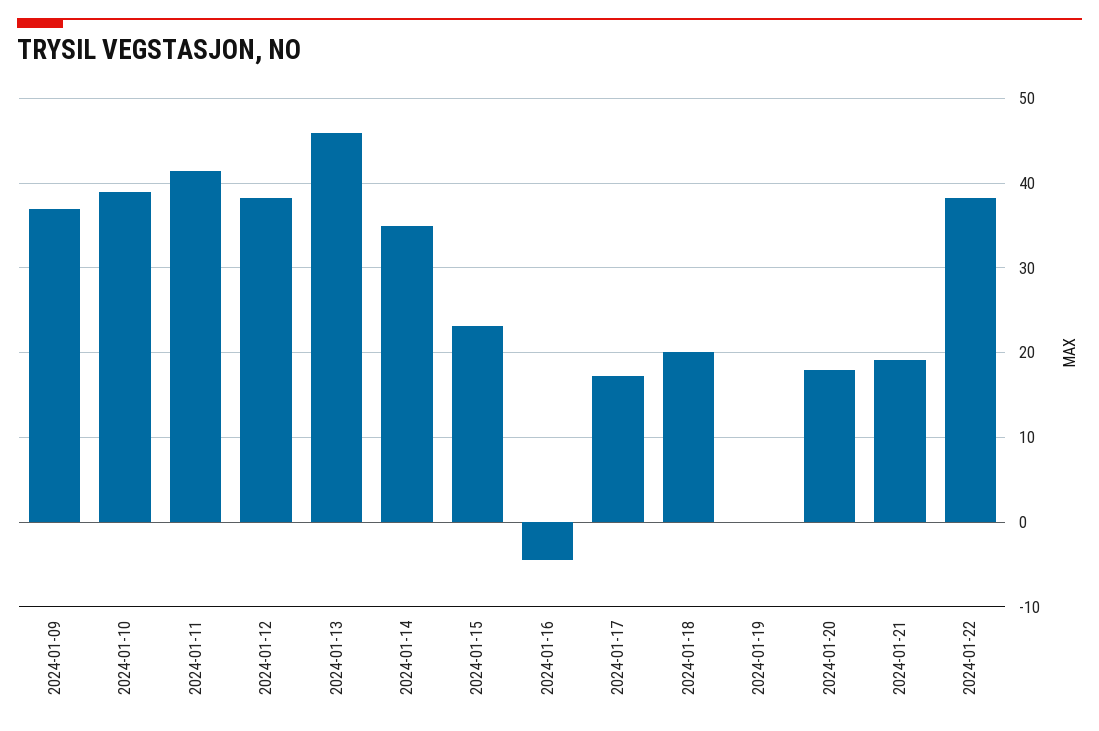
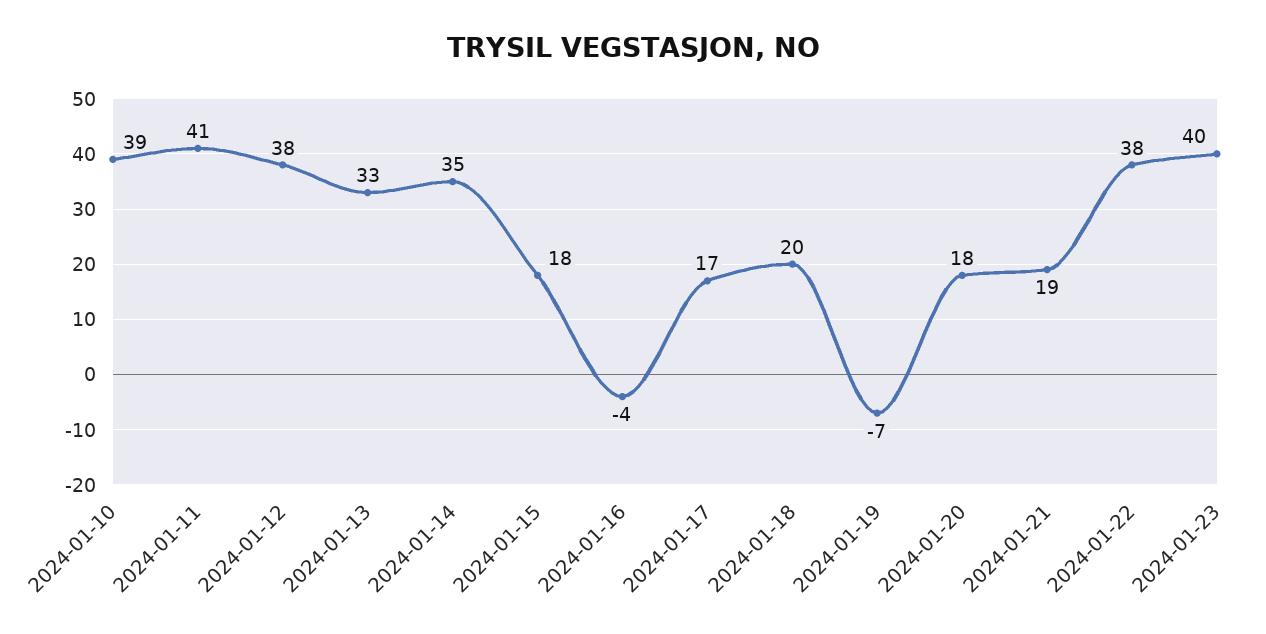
2024-01-09: 37 -> none
2024-01-13: 46 -> 33
2024-01-15: 23 -> 18
2024-01-19: 0 -> -7
2024-01-23: none -> 40

